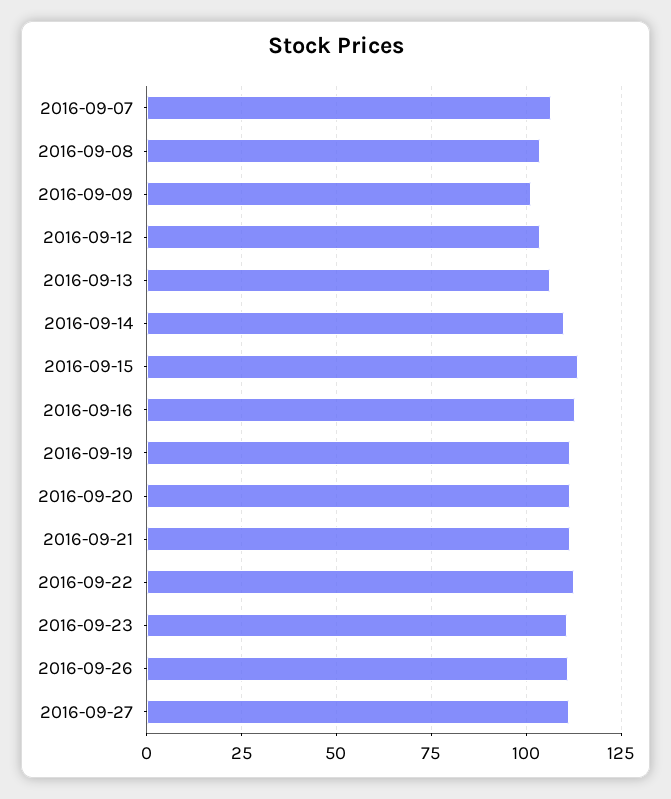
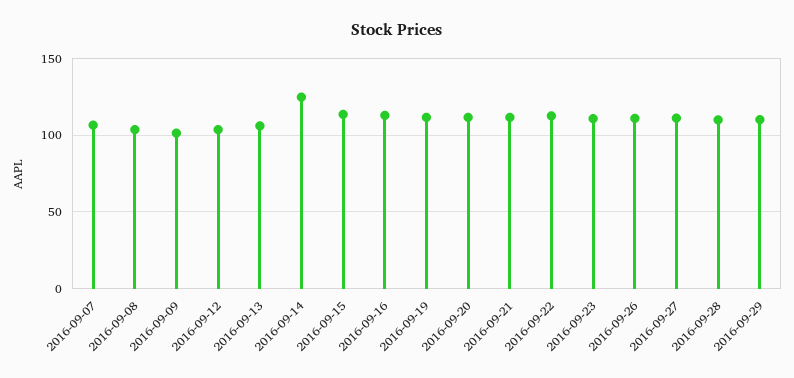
2016-09-14: 110 -> 125
2016-09-28: none -> 110
2016-09-29: none -> 110

